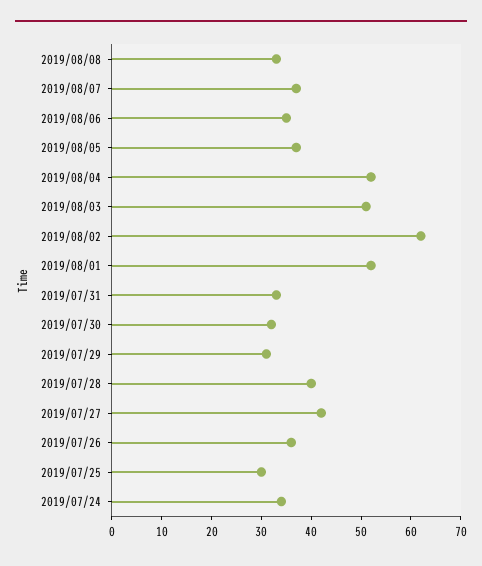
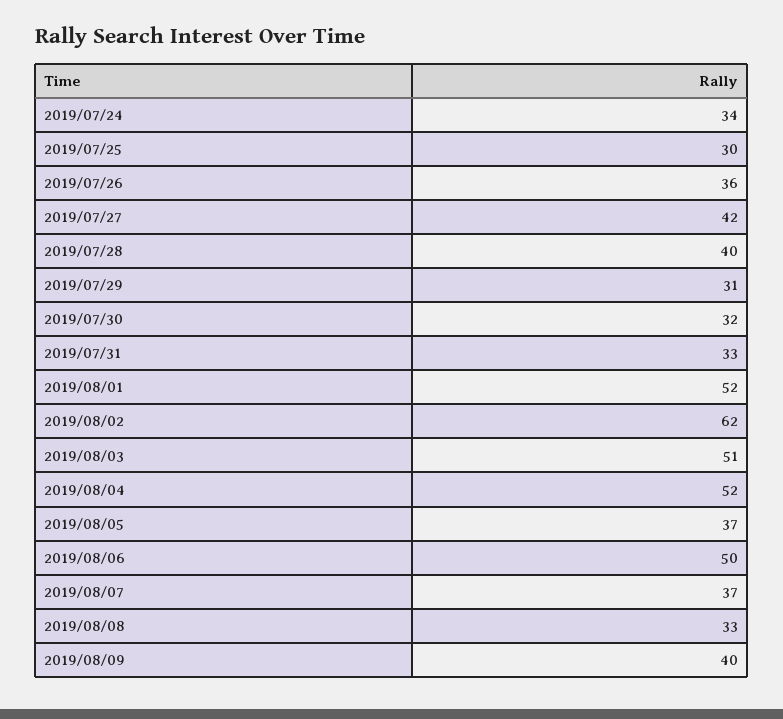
2019/08/06: 35 -> 50
2019/08/09: none -> 40

